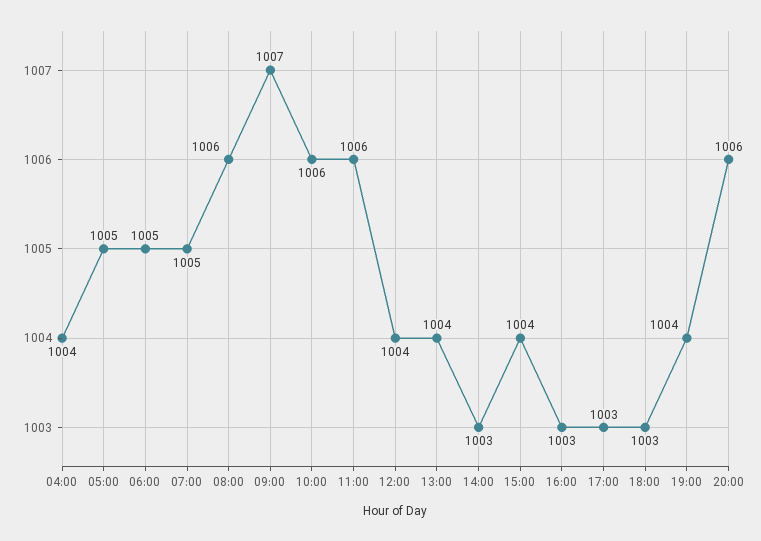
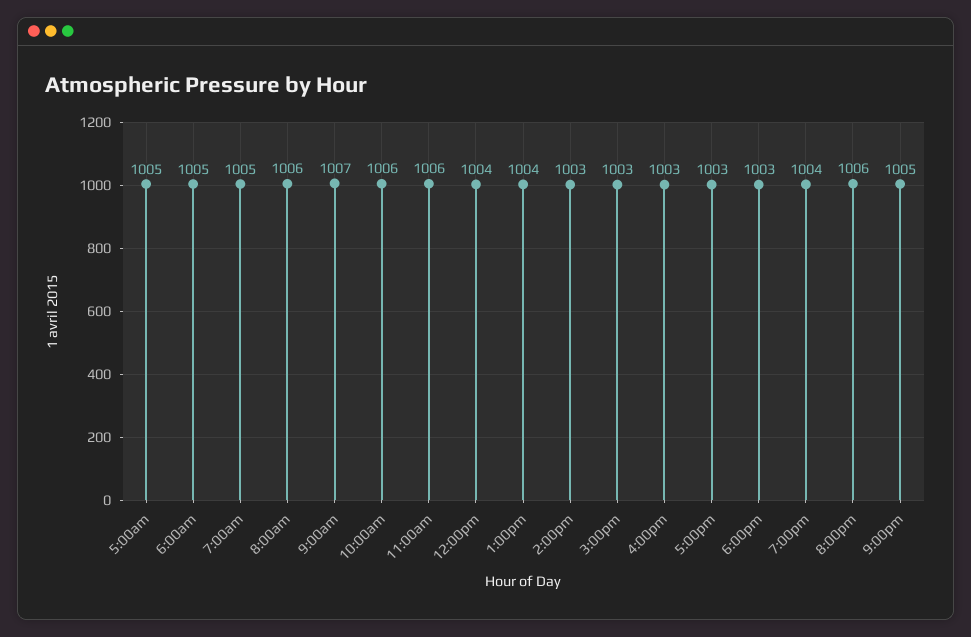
04:00: 1004 -> none
15:00: 1004 -> 1003
9:00pm: none -> 1005

